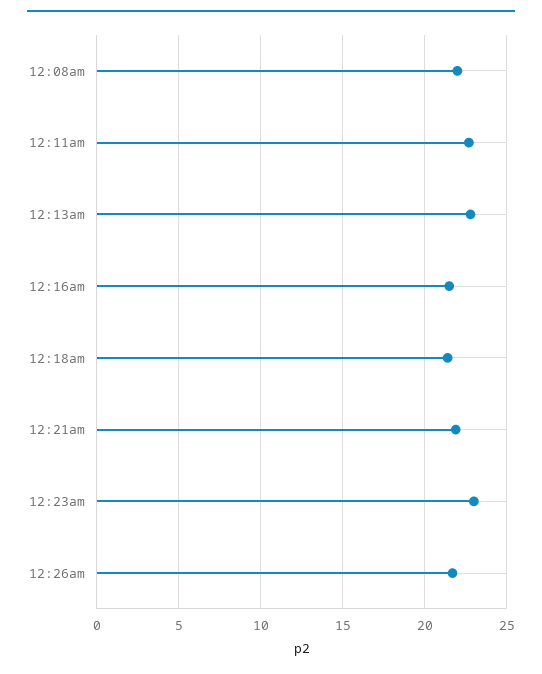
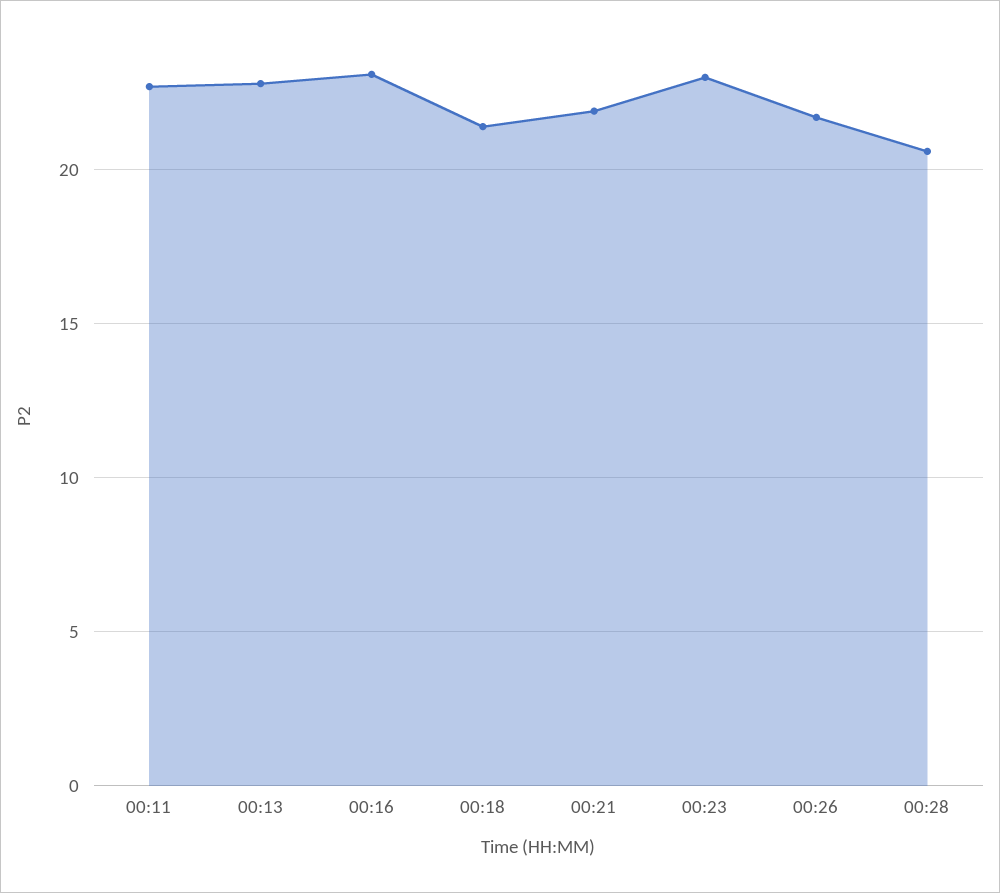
12:08am: 22 -> none
12:16am: 21.5 -> 23
00:28: none -> 20.5

